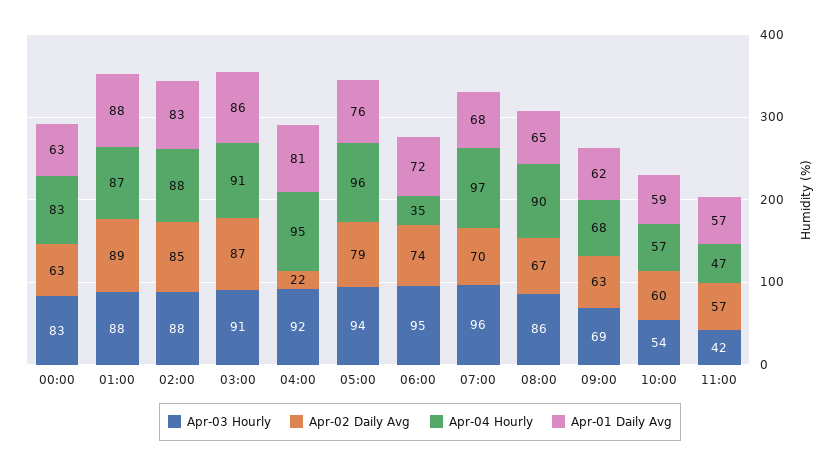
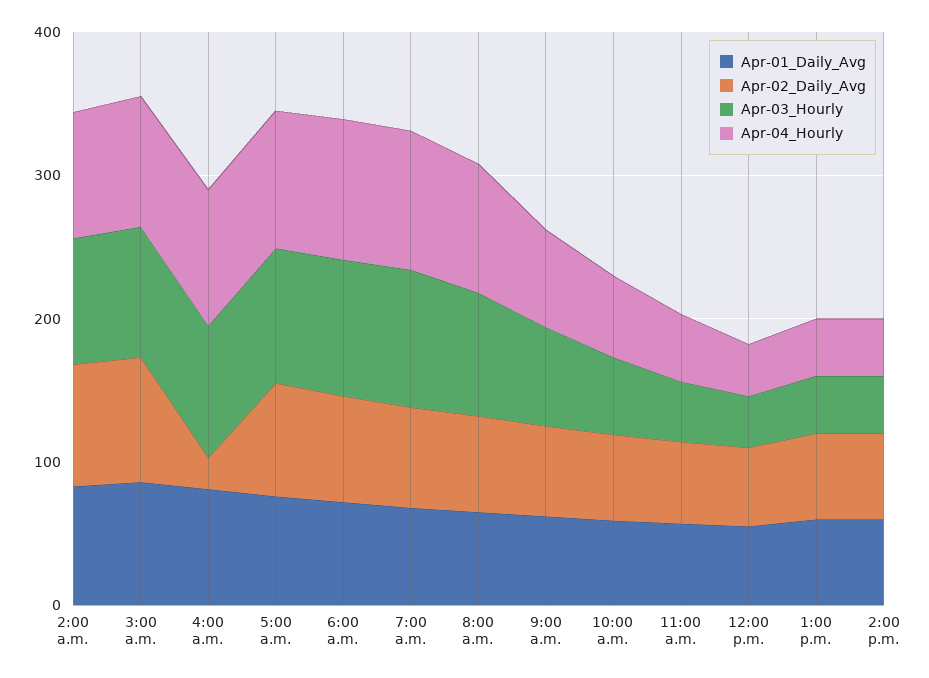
Apr-03 Hourly, 00:00: 83 -> none
Apr-02 Daily Avg, 00:00: 63 -> none
Apr-04 Hourly, 00:00: 83 -> none
Apr-01 Daily Avg, 00:00: 63 -> none
Apr-03 Hourly, 01:00: 88 -> none
Apr-02 Daily Avg, 01:00: 89 -> none
Apr-04 Hourly, 01:00: 87 -> none
Apr-01 Daily Avg, 01:00: 88 -> none
Apr-04 Hourly, 06:00: 35 -> 100
Apr-01 Daily Avg, 12:00 p.m.: none -> 60
Apr-02 Daily Avg, 12:00 p.m.: none -> 60
Apr-03 Hourly, 12:00 p.m.: none -> 40
Apr-04 Hourly, 12:00 p.m.: none -> 40
Apr-01 Daily Avg, 1:00 p.m.: none -> 60
Apr-02 Daily Avg, 1:00 p.m.: none -> 60
Apr-03 Hourly, 1:00 p.m.: none -> 40
Apr-04 Hourly, 1:00 p.m.: none -> 40
Apr-01 Daily Avg, 2:00 p.m.: none -> 60
Apr-02 Daily Avg, 2:00 p.m.: none -> 60
Apr-03 Hourly, 2:00 p.m.: none -> 40
Apr-04 Hourly, 2:00 p.m.: none -> 40

